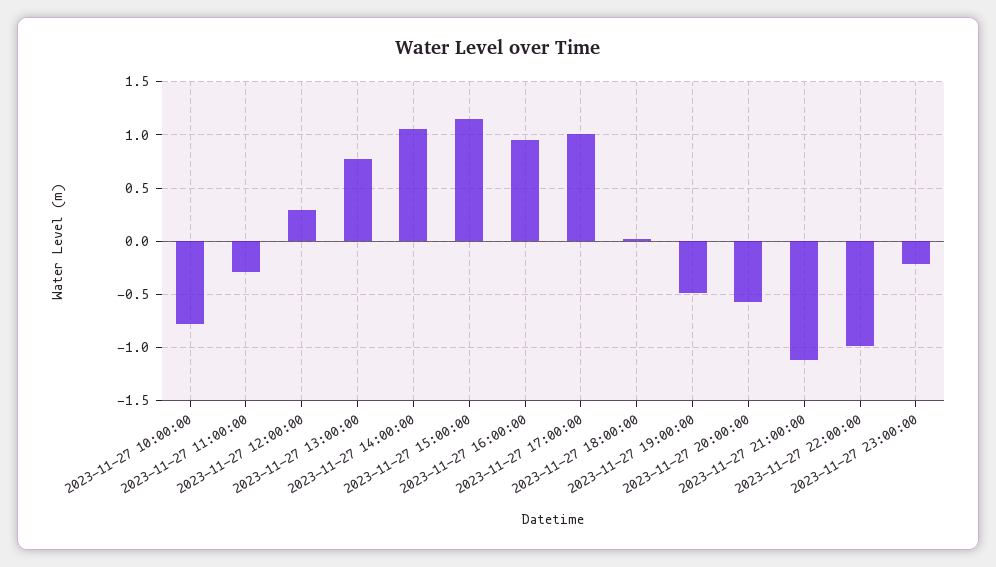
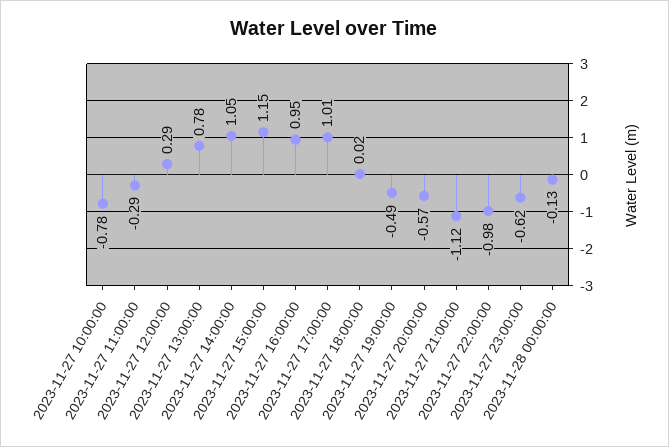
2023-11-27 23:00:00: -0.2 -> -0.62
2023-11-28 00:00:00: none -> -0.13

